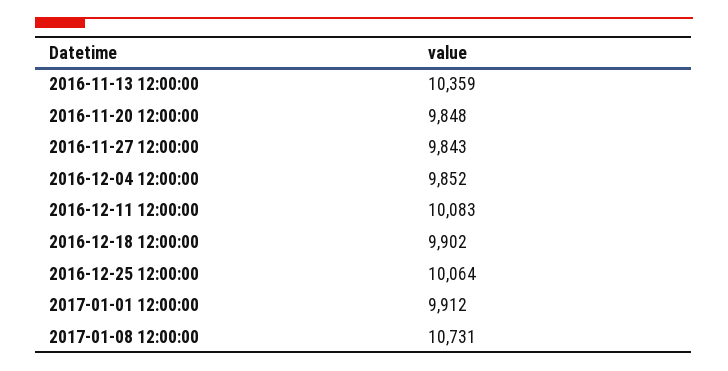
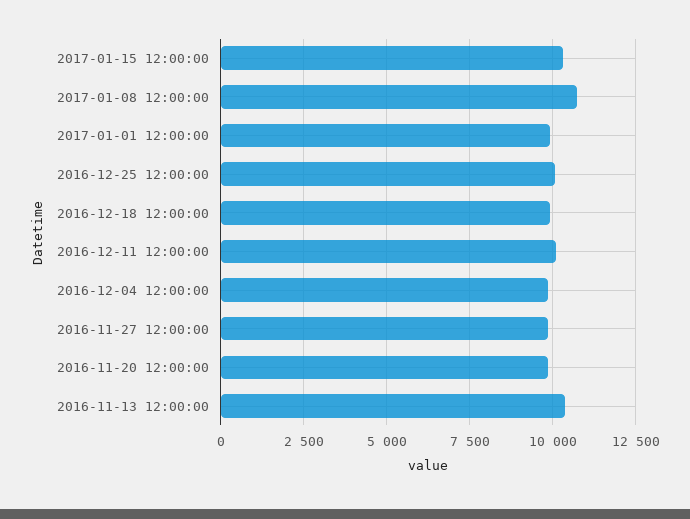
2017-01-15 12:00:00: none -> 10250

